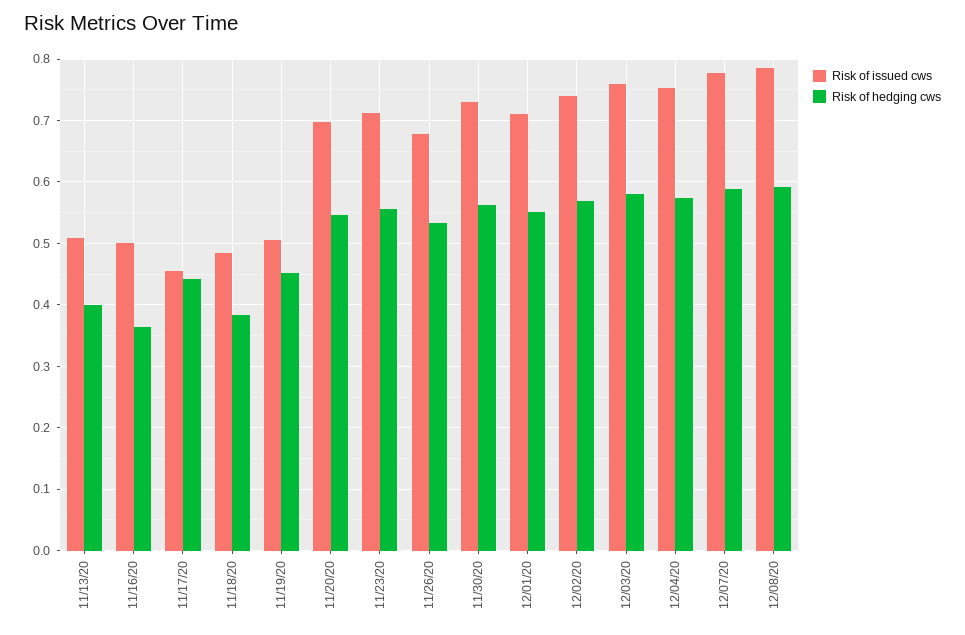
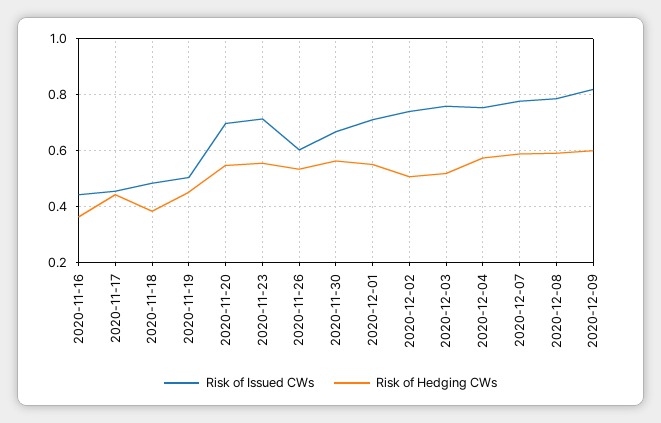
Risk of issued cws, 11/13/20: 0.51 -> none
Risk of hedging cws, 11/13/20: 0.4 -> none
Risk of issued cws, 11/16/20: 0.5 -> 0.45
Risk of issued cws, 11/26/20: 0.68 -> 0.6
Risk of issued cws, 11/30/20: 0.73 -> 0.675
Risk of hedging cws, 12/02/20: 0.57 -> 0.5
Risk of hedging cws, 12/03/20: 0.58 -> 0.525
Risk of issued cws, 2020-12-09: none -> 0.825
Risk of hedging cws, 2020-12-09: none -> 0.6

